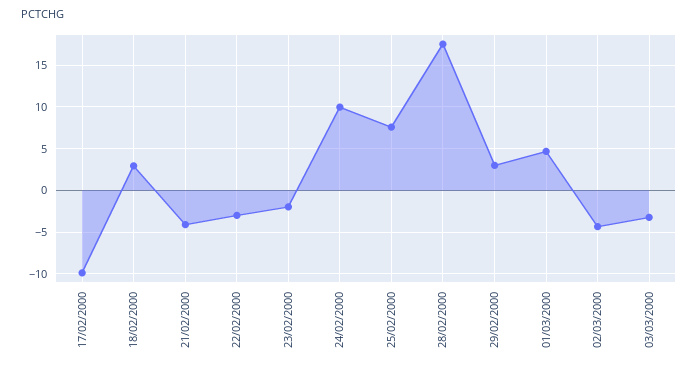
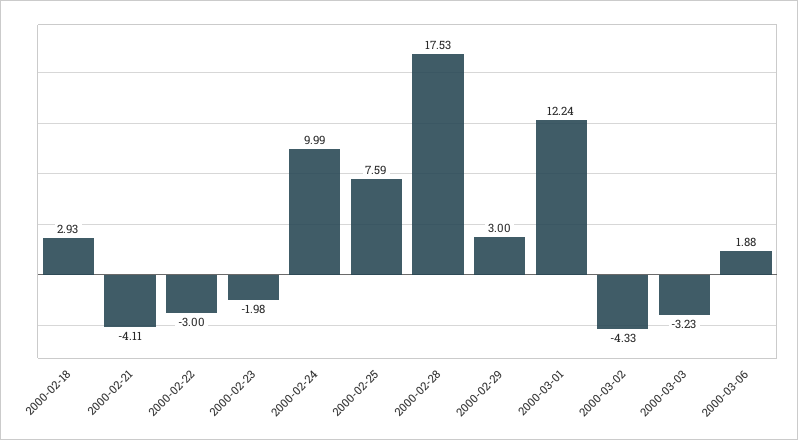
17/02/2000: -10 -> none
01/03/2000: 5 -> 12.24
2000-03-06: none -> 1.88

